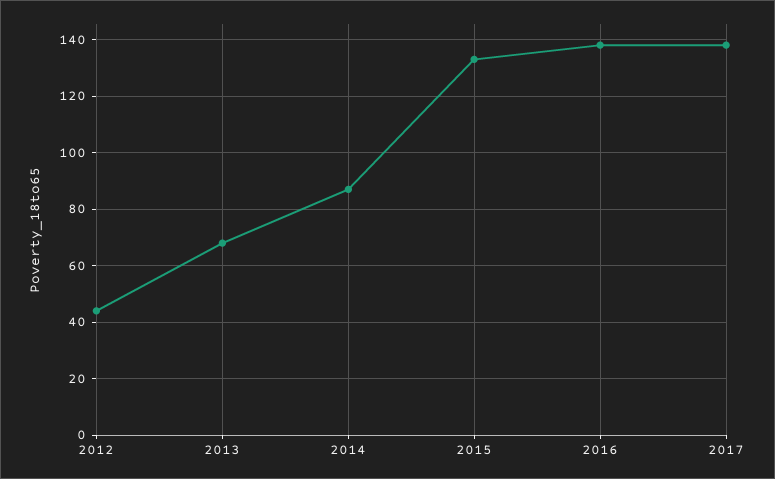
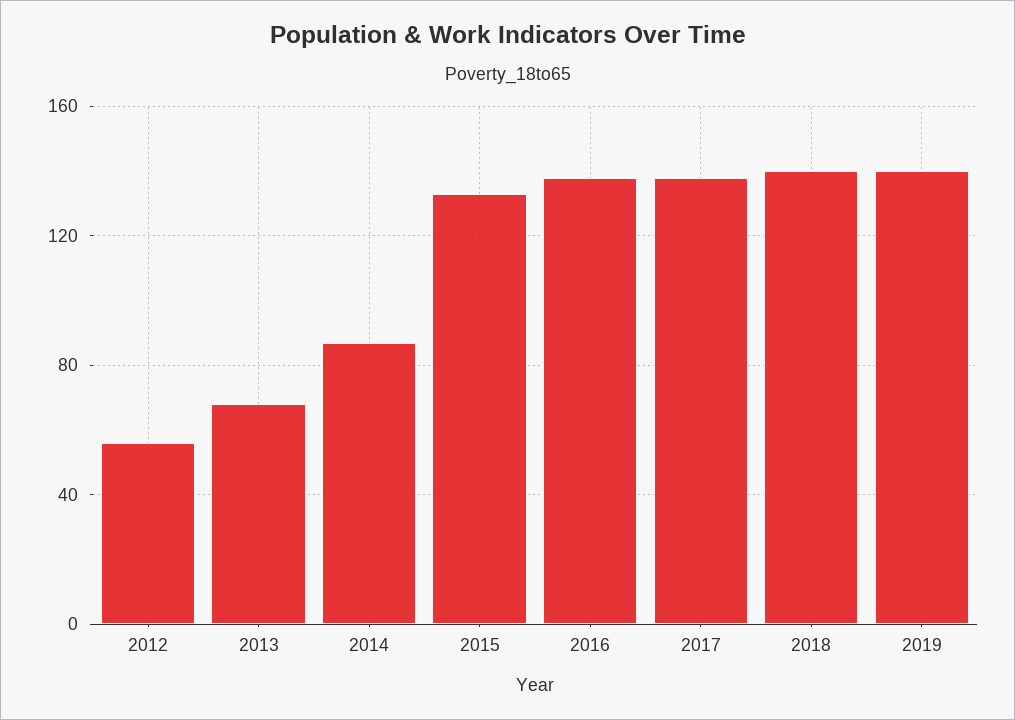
2012: 45 -> 55
2018: none -> 140
2019: none -> 140

